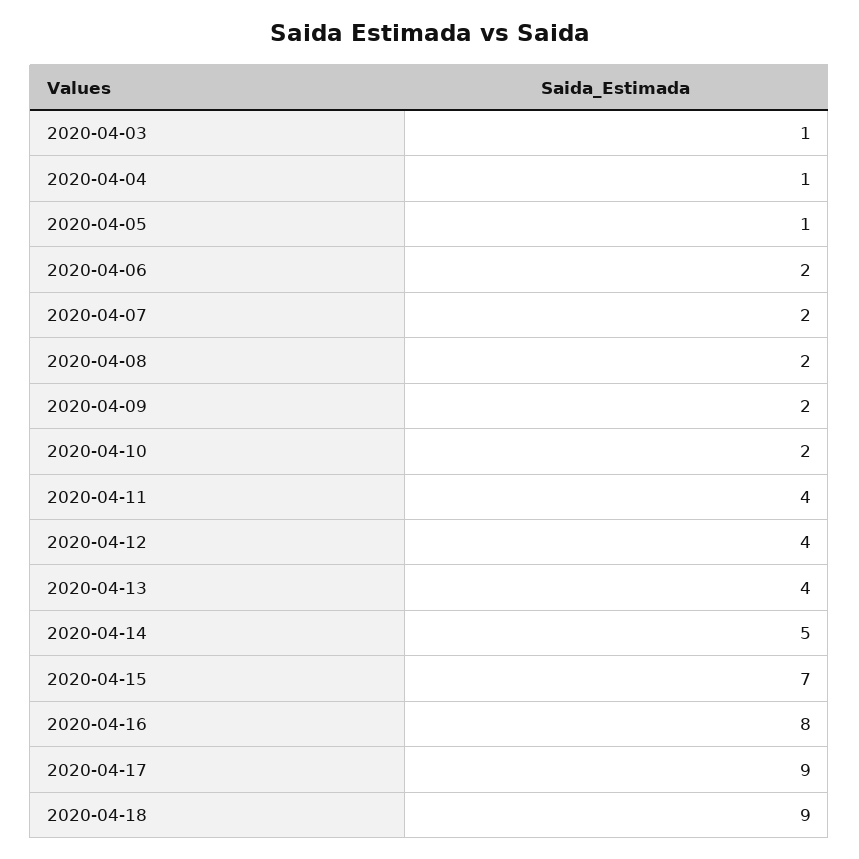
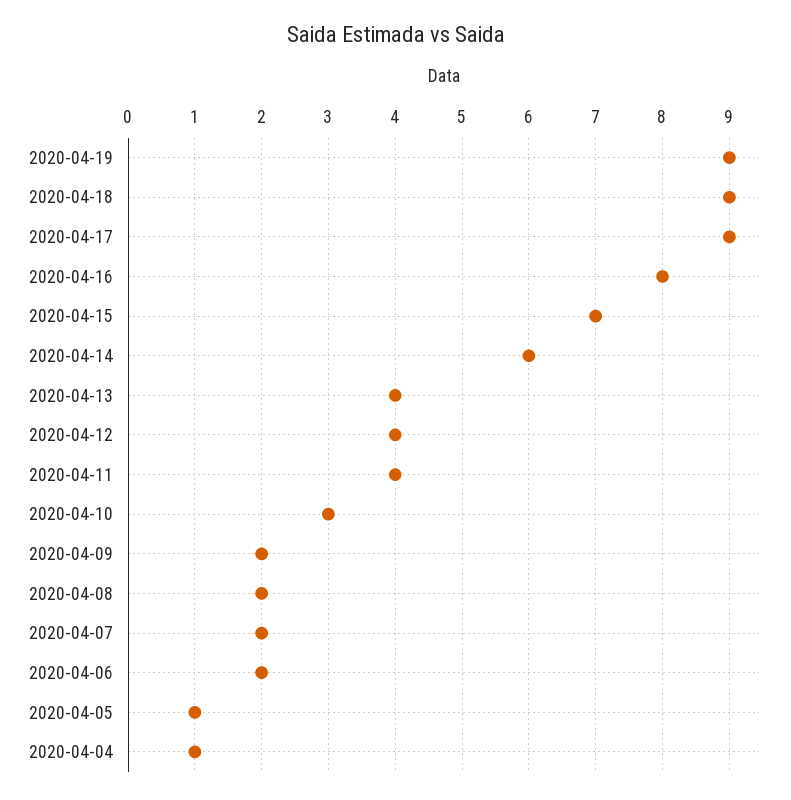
2020-04-03: 1 -> none
2020-04-10: 2 -> 3
2020-04-14: 5 -> 6
2020-04-19: none -> 9

